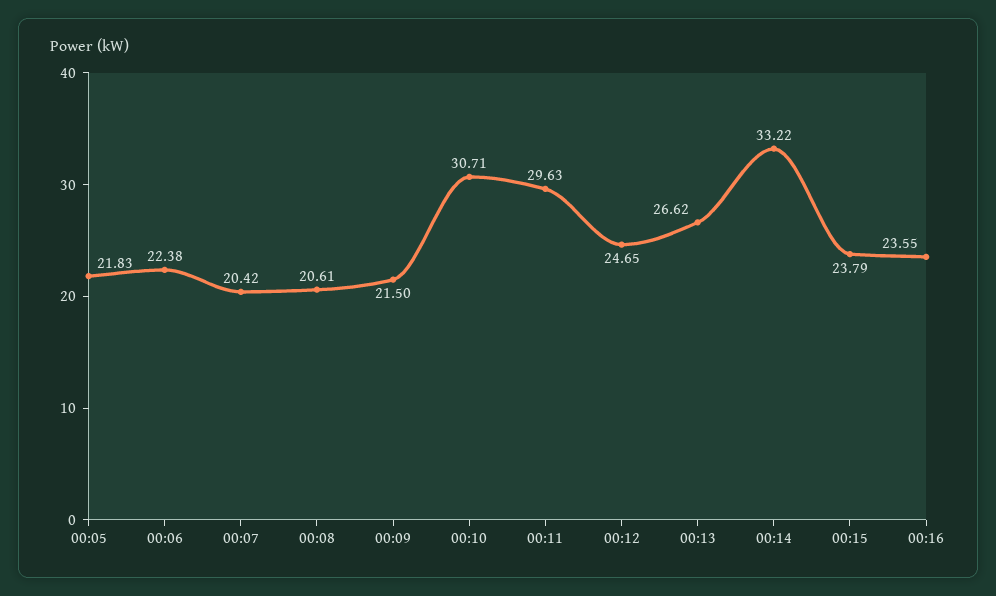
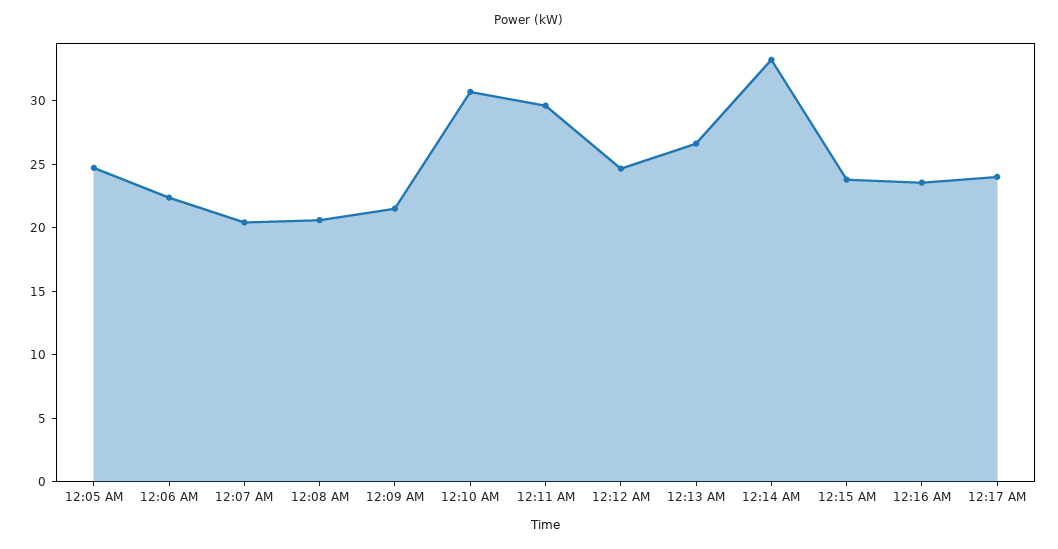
00:05: 21.83 -> 25
12:17 AM: none -> 24

